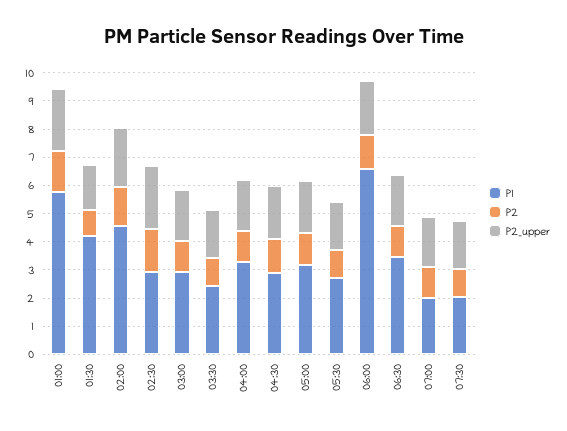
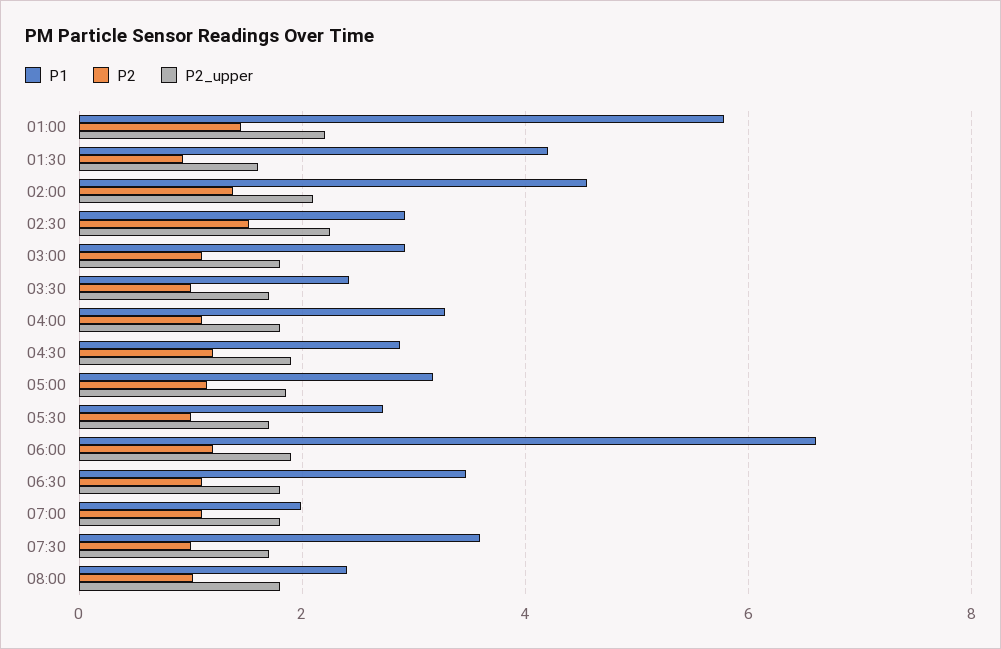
P1, 07:30: 2 -> 3.6
P1, 08:00: none -> 2.4
P2, 08:00: none -> 1
P2_upper, 08:00: none -> 1.8

